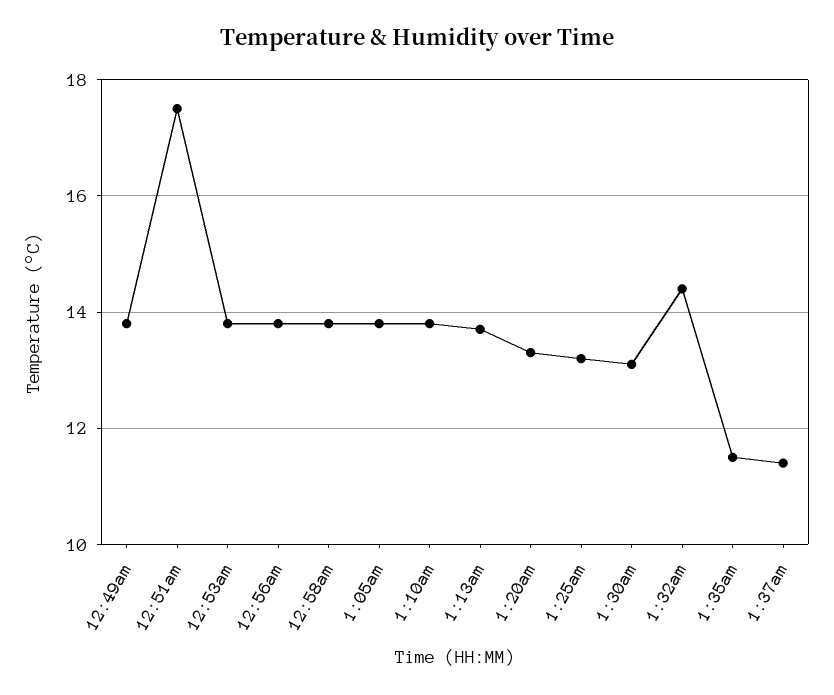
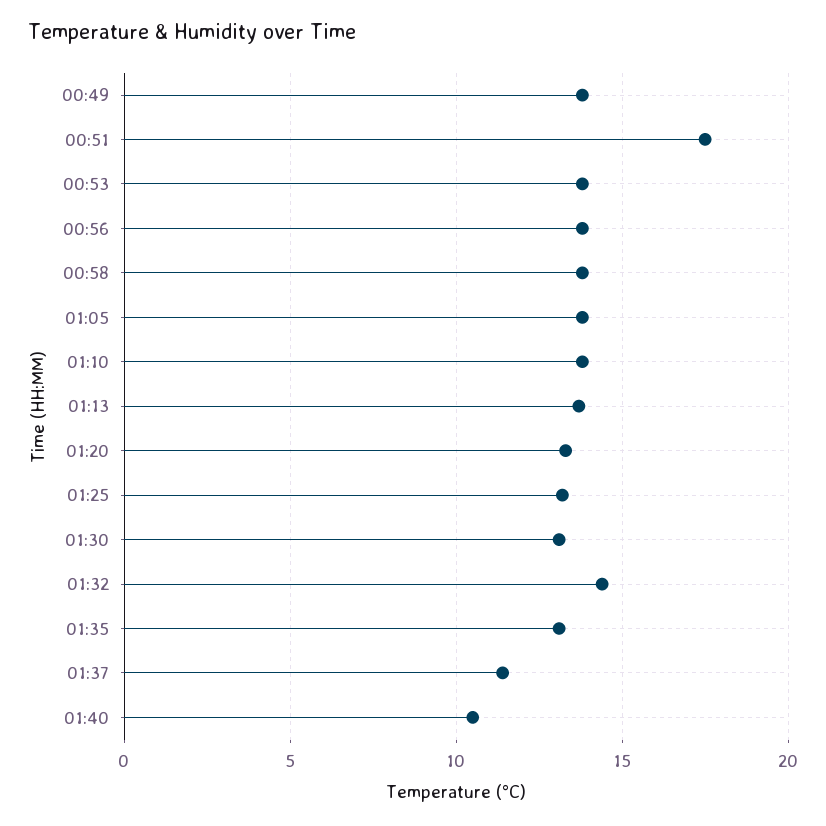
1:35am: 11.5 -> 13
01:40: none -> 10.5

